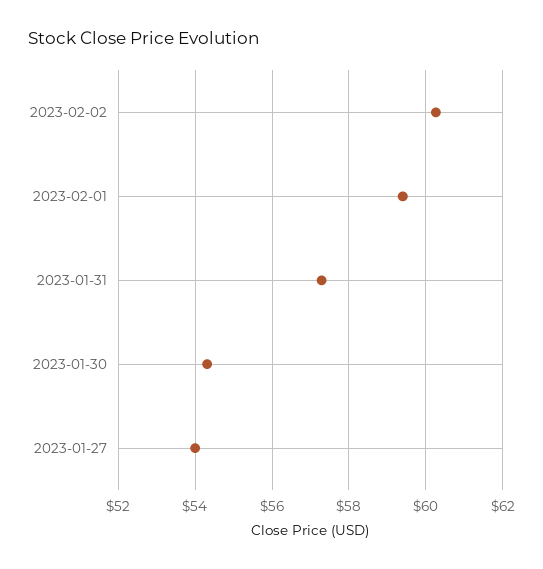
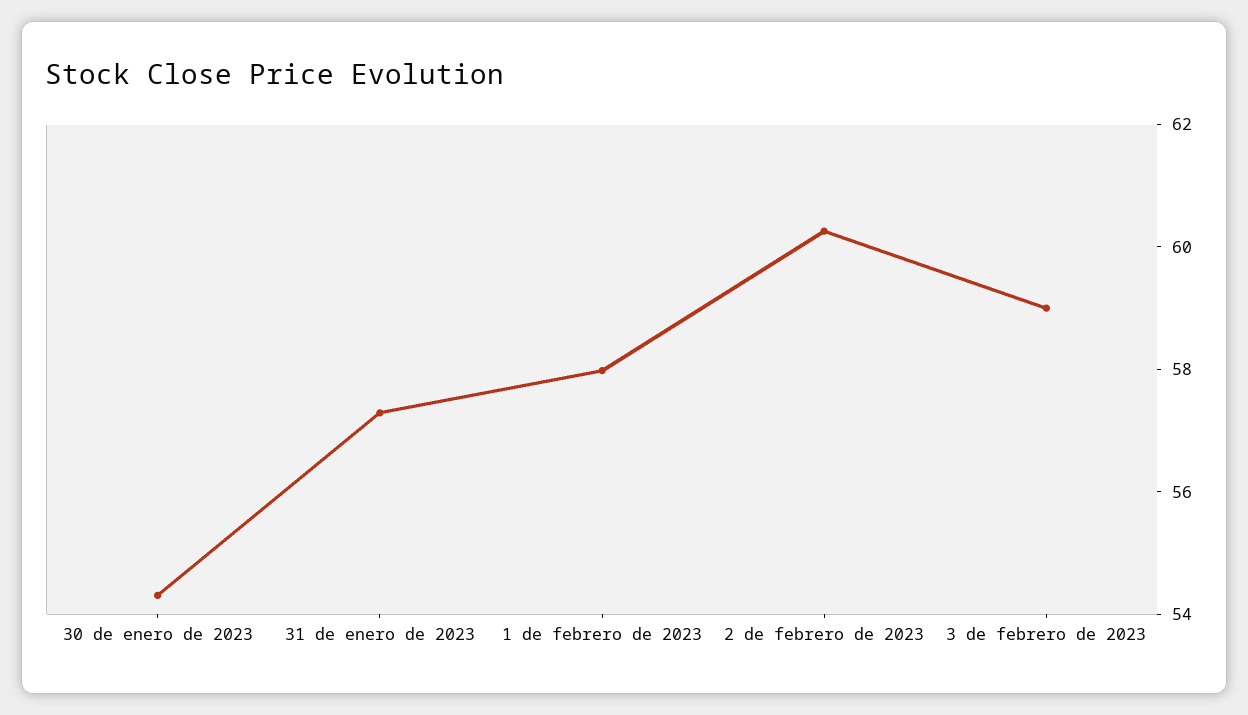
2023-02-01: 59.4 -> 58
2023-01-27: 54 -> none
3 de febrero de 2023: none -> 59

